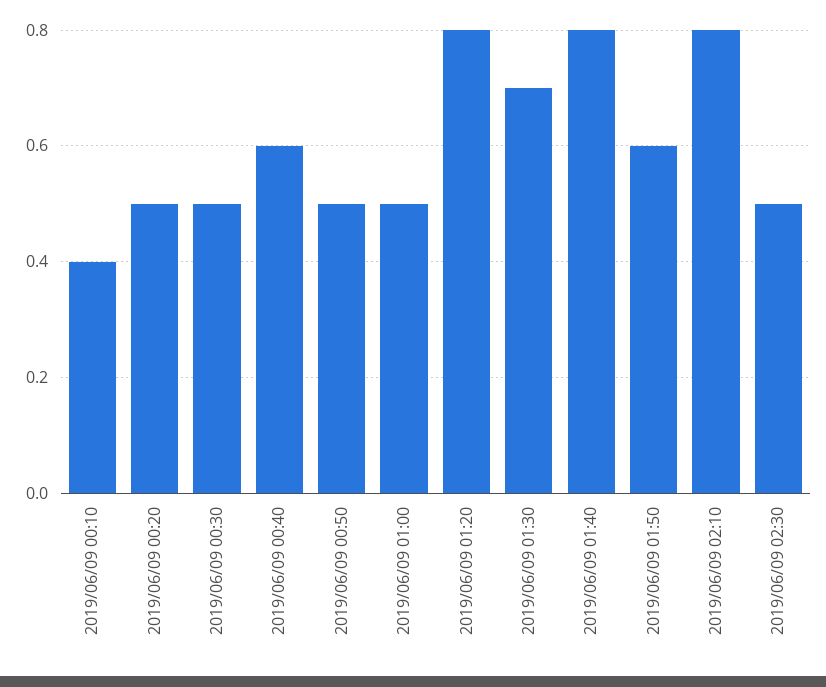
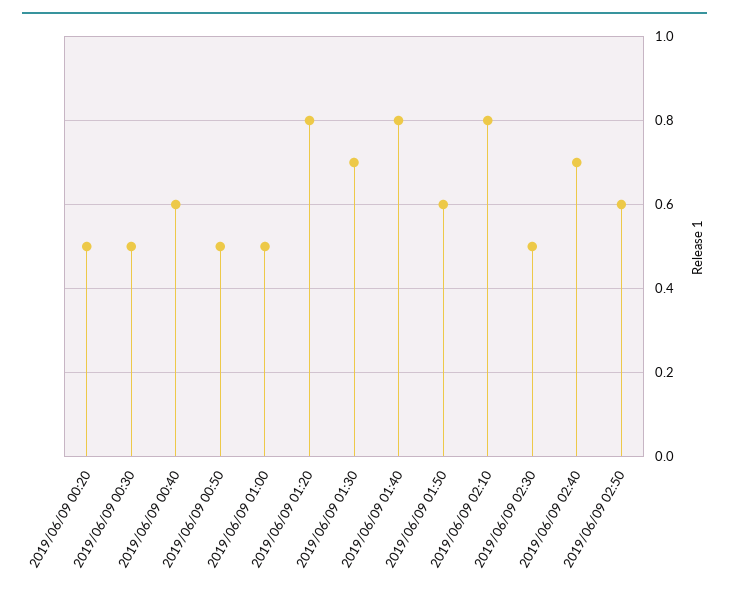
2019/06/09 00:10: 0.4 -> none
2019/06/09 02:40: none -> 0.7
2019/06/09 02:50: none -> 0.6

